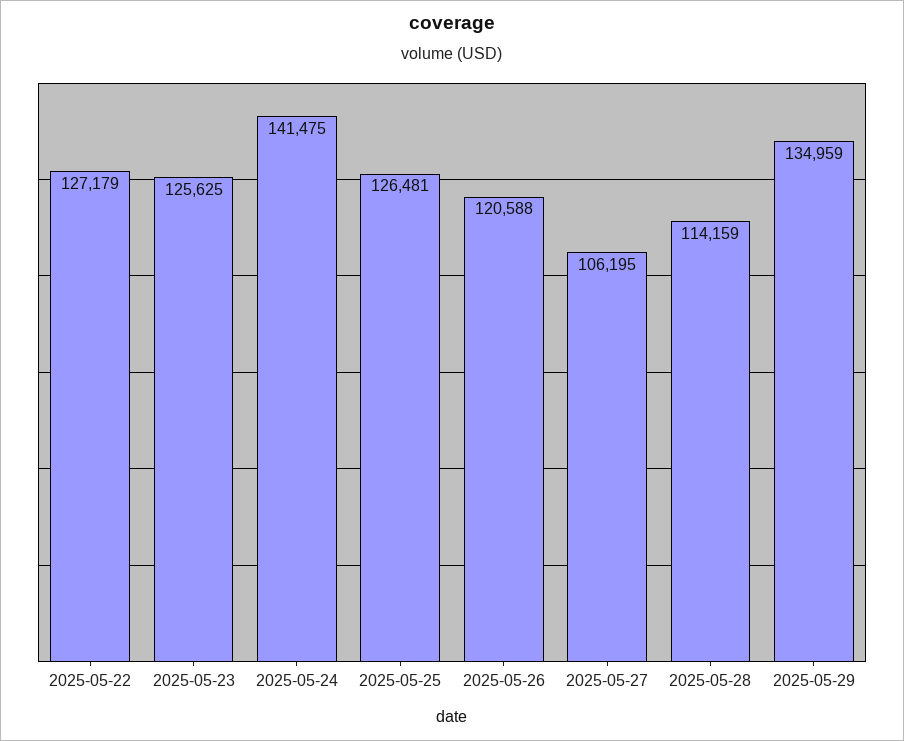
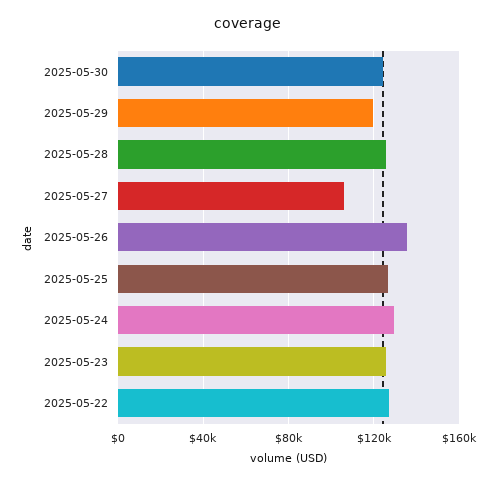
2025-05-24: 141475 -> 130000
2025-05-26: 120588 -> 135000
2025-05-28: 114159 -> 125000
2025-05-29: 134959 -> 120000
2025-05-30: none -> 125000

